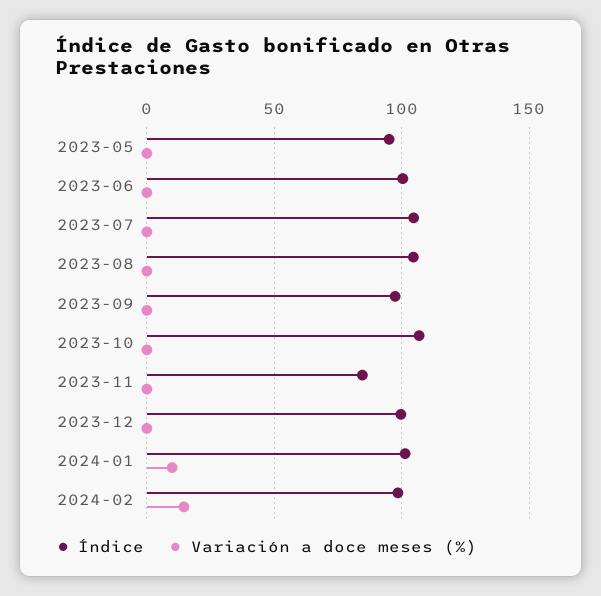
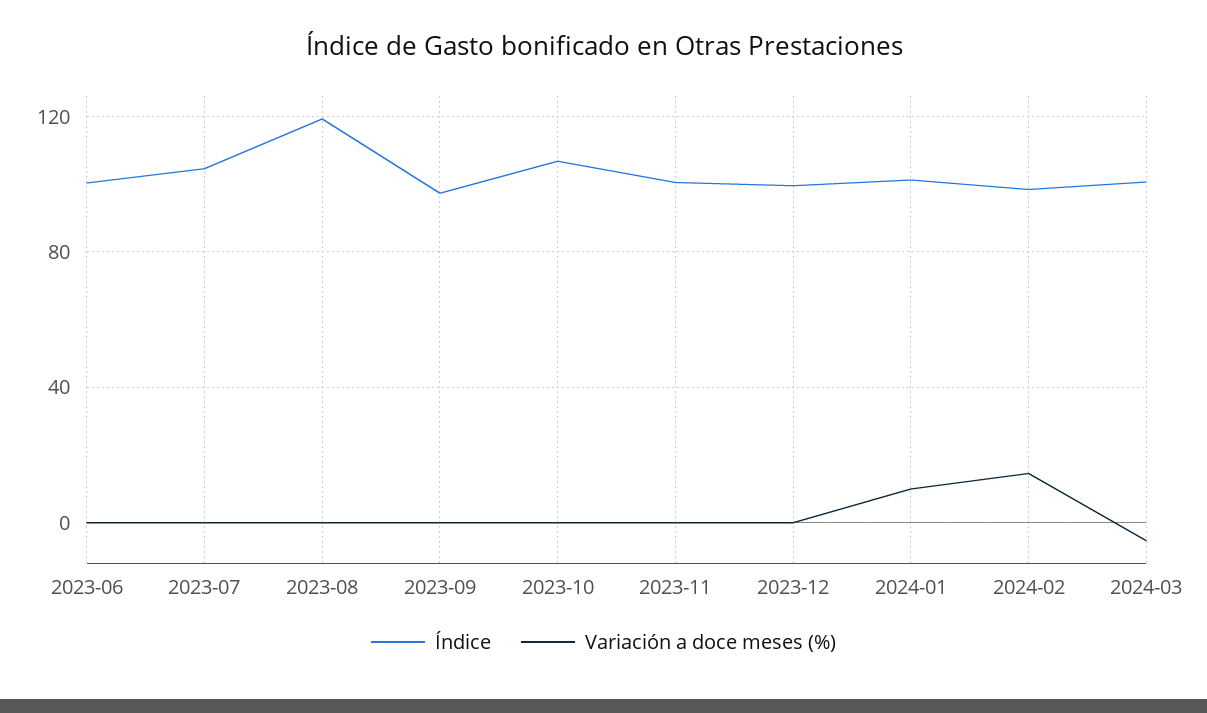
Índice, 2023-05: 95 -> none
Variación a doce meses (%), 2023-05: 0 -> none
Índice, 2023-08: 105 -> 120
Índice, 2023-11: 85 -> 100
Índice, 2024-03: none -> 100
Variación a doce meses (%), 2024-03: none -> -5

